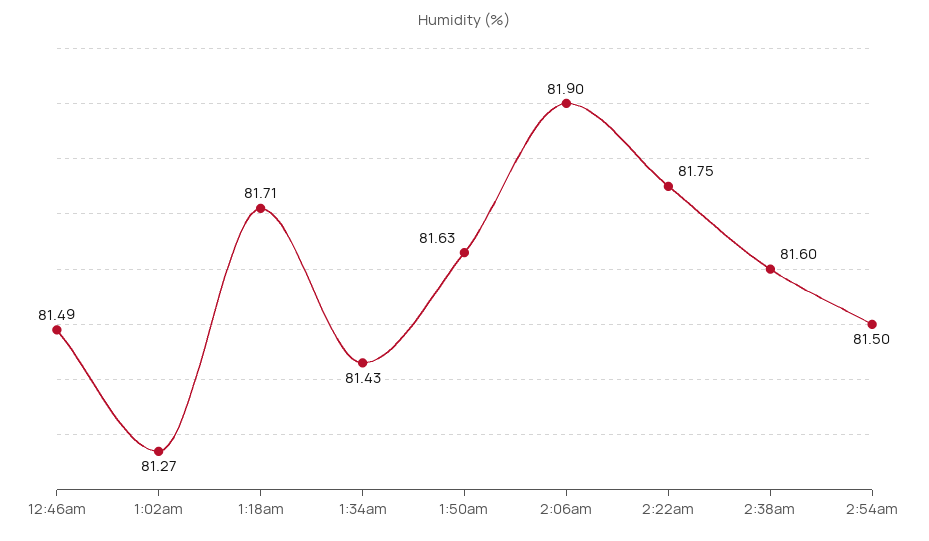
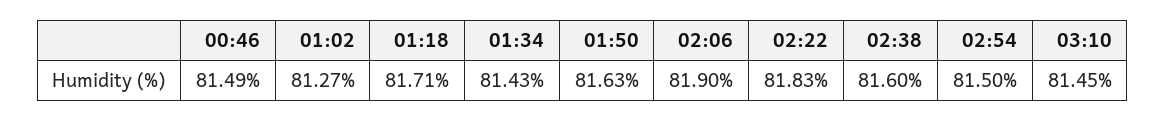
2:22am: 81.75 -> 81.83
03:10: none -> 81.45

